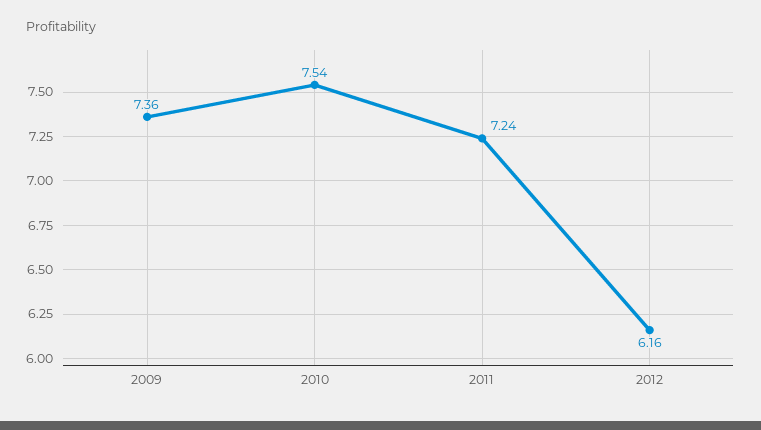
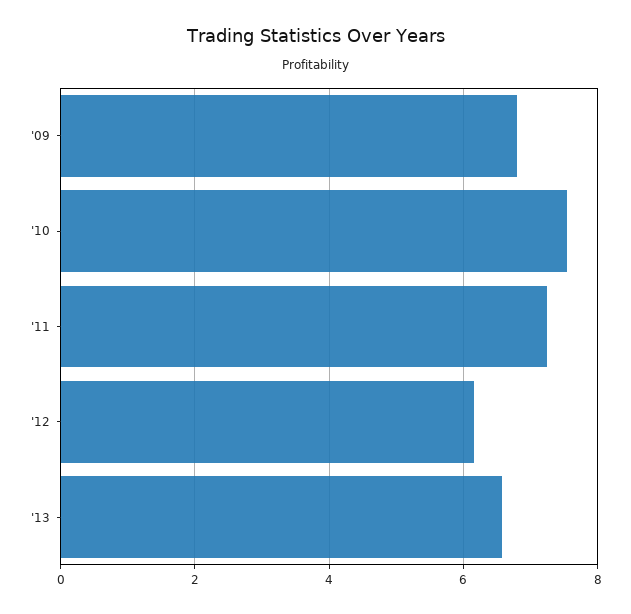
2009: 7.36 -> 6.8
'13: none -> 6.6

